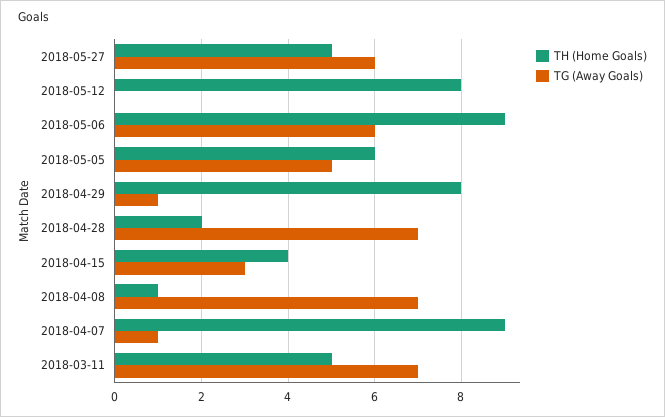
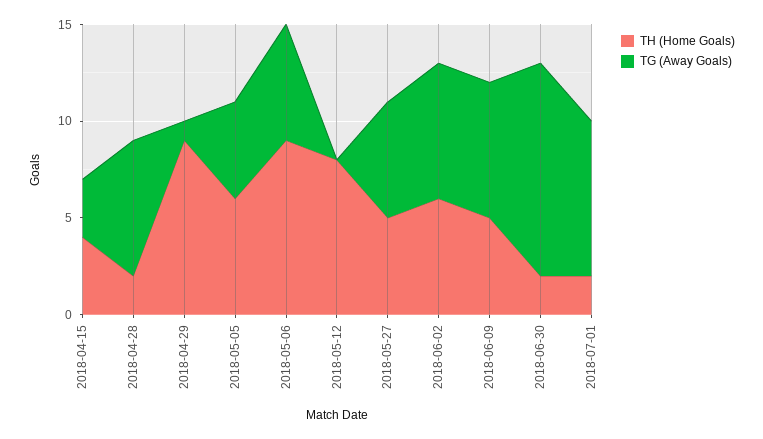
TH (Home Goals), 2018-04-29: 8 -> 9
TH (Home Goals), 2018-04-08: 1 -> none
TG (Away Goals), 2018-04-08: 7 -> none
TH (Home Goals), 2018-04-07: 9 -> none
TG (Away Goals), 2018-04-07: 1 -> none
TH (Home Goals), 2018-03-11: 5 -> none
TG (Away Goals), 2018-03-11: 7 -> none
TH (Home Goals), 2018-06-02: none -> 6
TG (Away Goals), 2018-06-02: none -> 7
TH (Home Goals), 2018-06-09: none -> 5
TG (Away Goals), 2018-06-09: none -> 7
TH (Home Goals), 2018-06-30: none -> 2
TG (Away Goals), 2018-06-30: none -> 11
TH (Home Goals), 2018-07-01: none -> 2
TG (Away Goals), 2018-07-01: none -> 8

